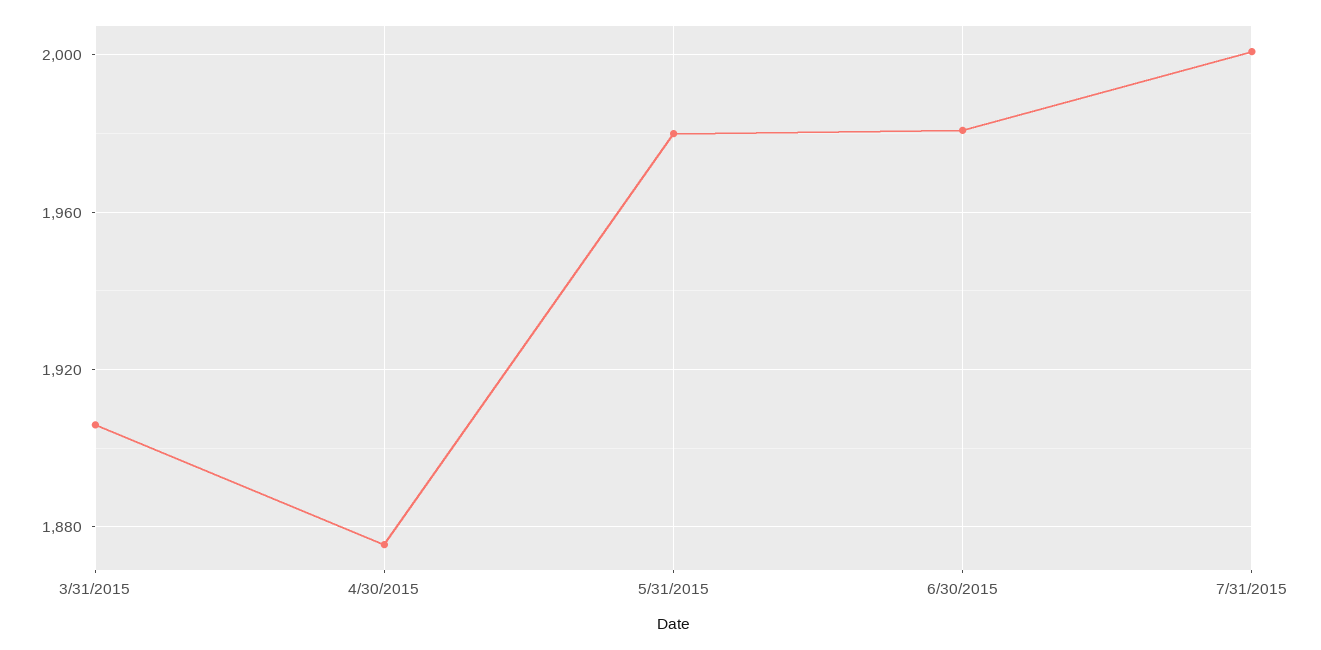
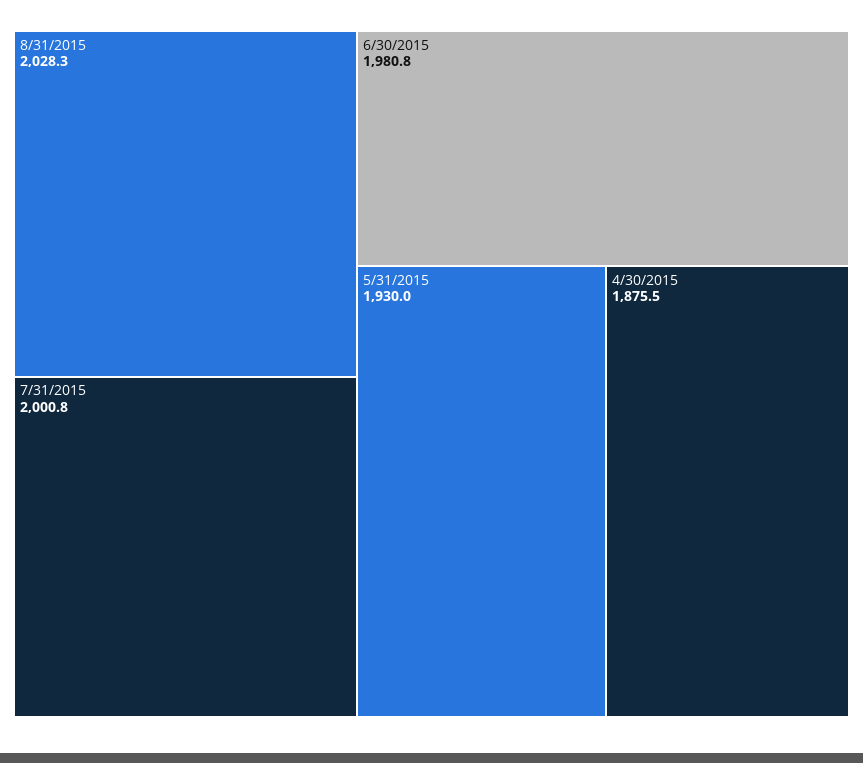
3/31/2015: 1905 -> none
5/31/2015: 1980 -> 1930
8/31/2015: none -> 2028.3

